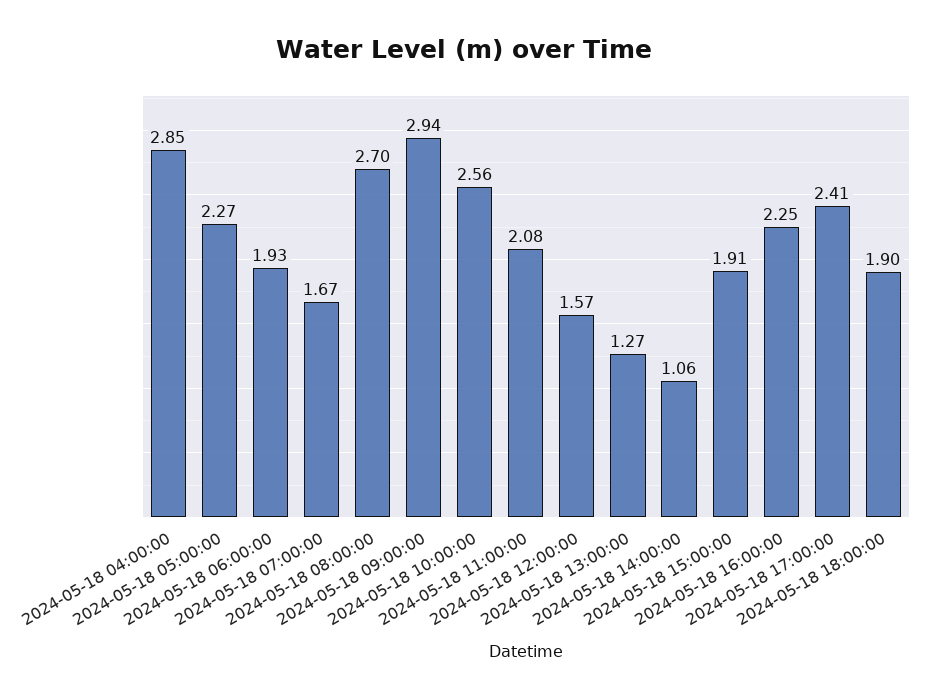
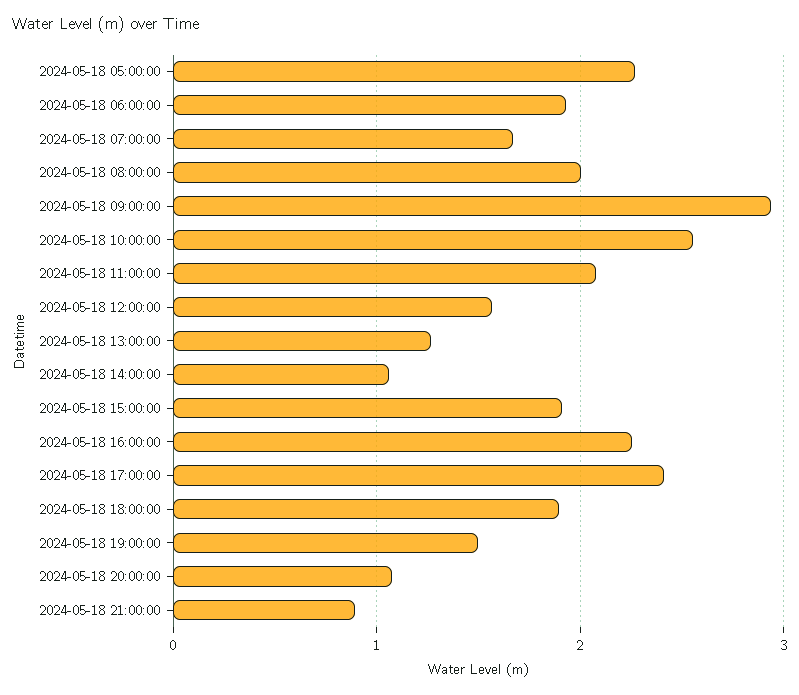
2024-05-18 04:00:00: 2.85 -> none
2024-05-18 08:00:00: 2.7 -> 2
2024-05-18 19:00:00: none -> 1.5
2024-05-18 20:00:00: none -> 1.1
2024-05-18 21:00:00: none -> 0.9

